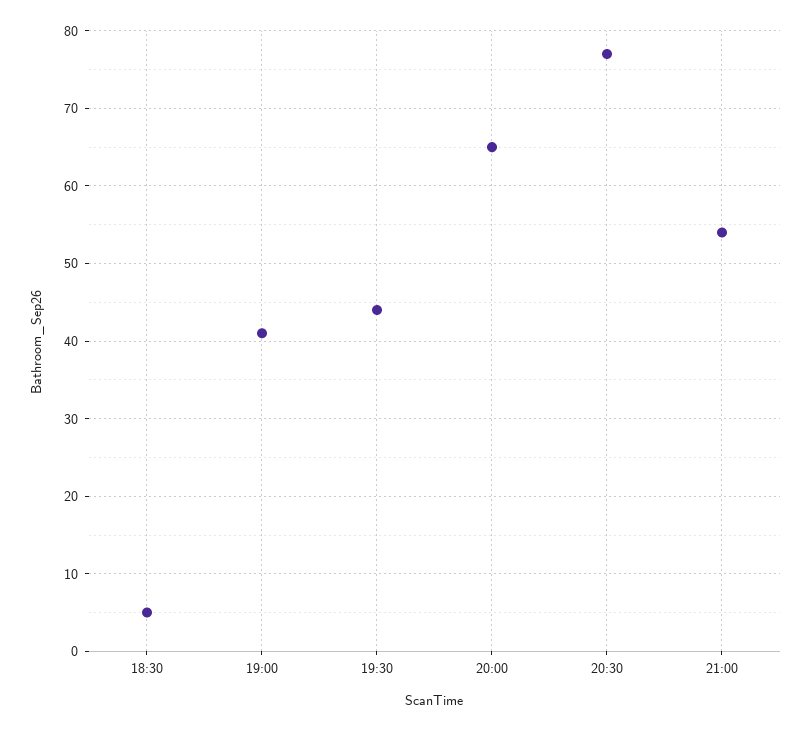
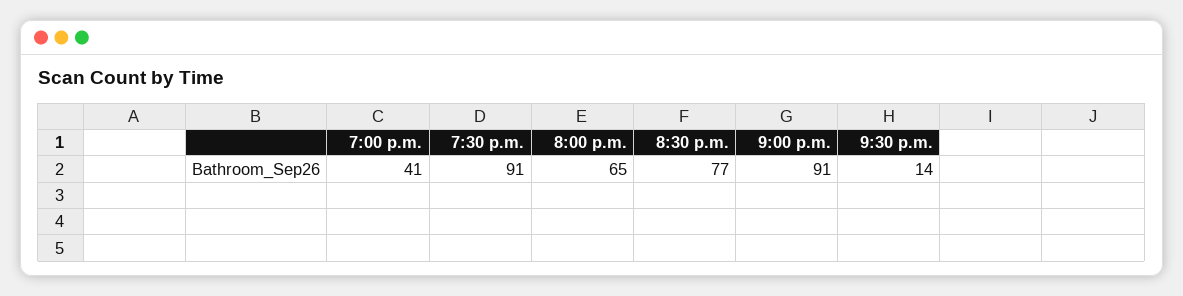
18:30: 5 -> none
19:30: 44 -> 91
21:00: 54 -> 91
9:30 p.m.: none -> 14

